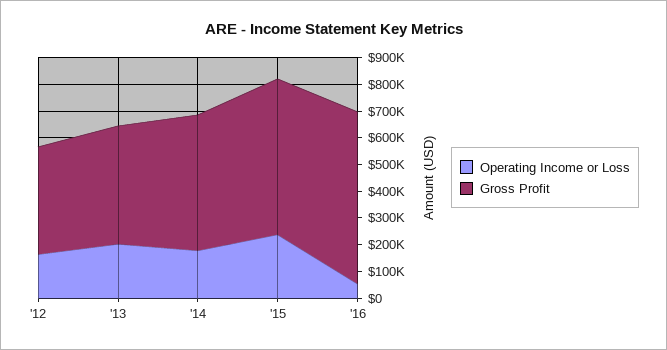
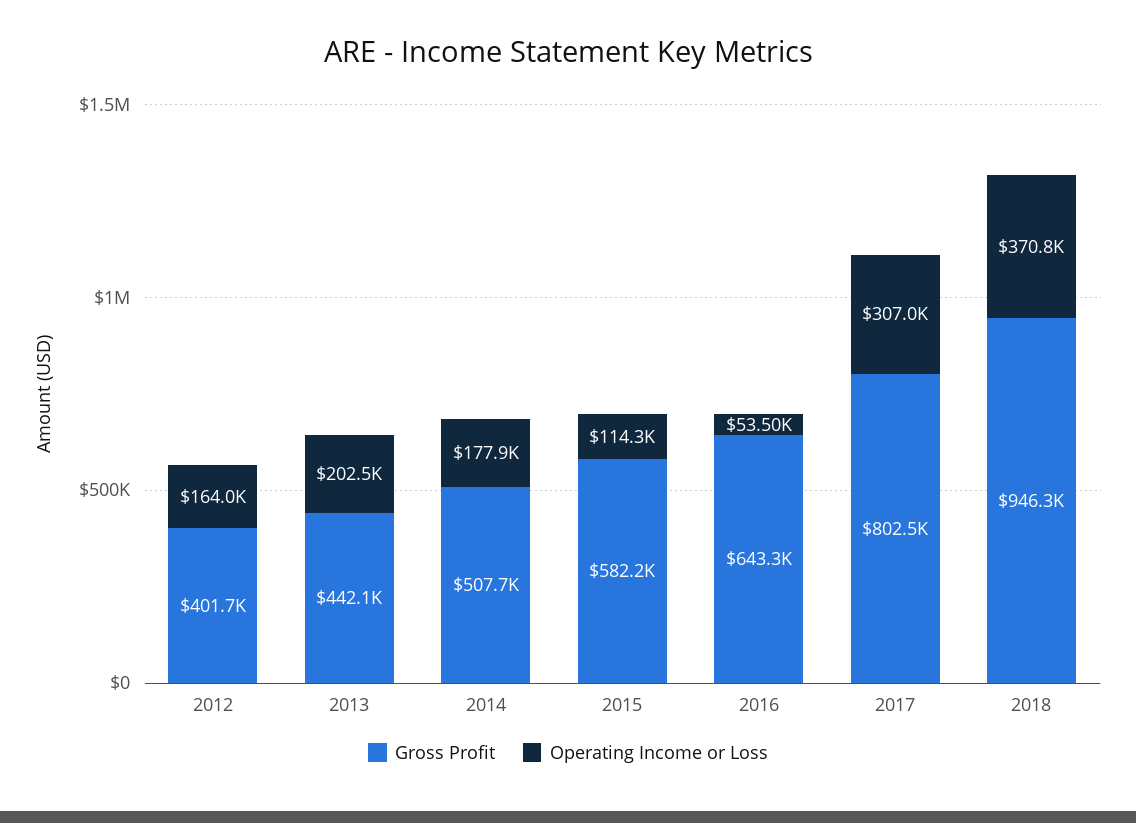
Operating Income or Loss, '15: 250000 -> 114300
Gross Profit, 2017: none -> 802500
Operating Income or Loss, 2017: none -> 307000
Gross Profit, 2018: none -> 946300
Operating Income or Loss, 2018: none -> 370800

